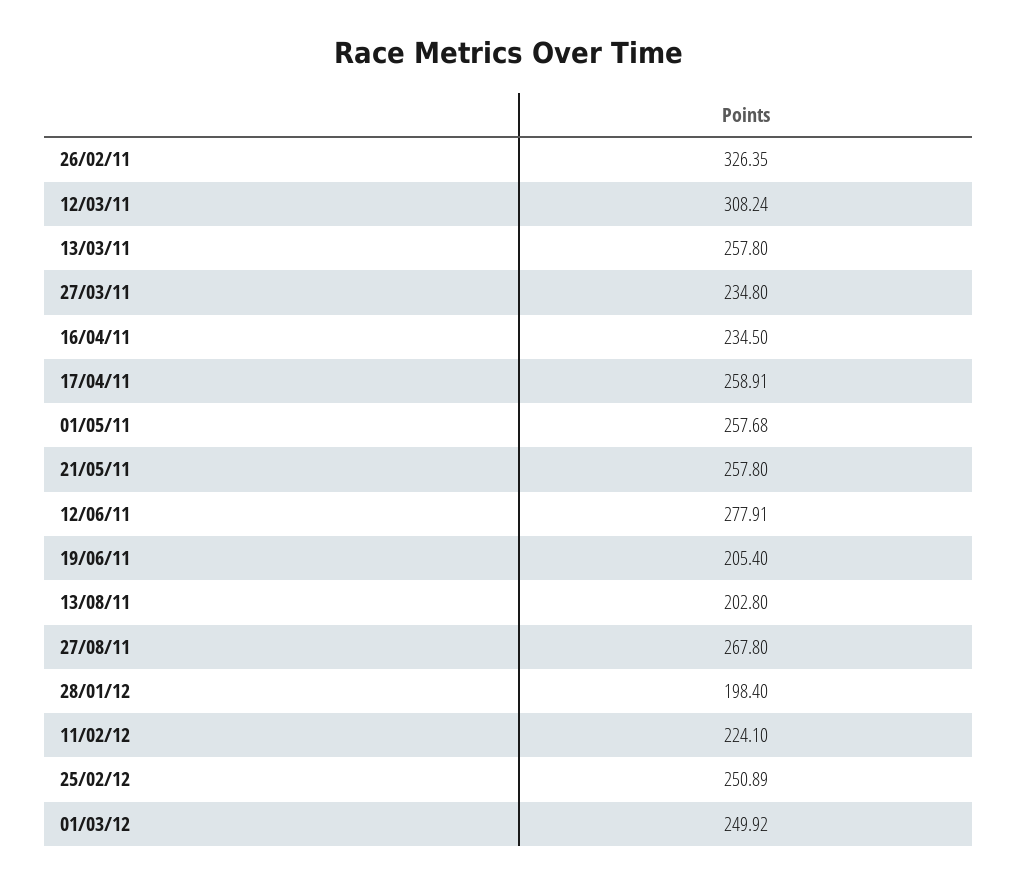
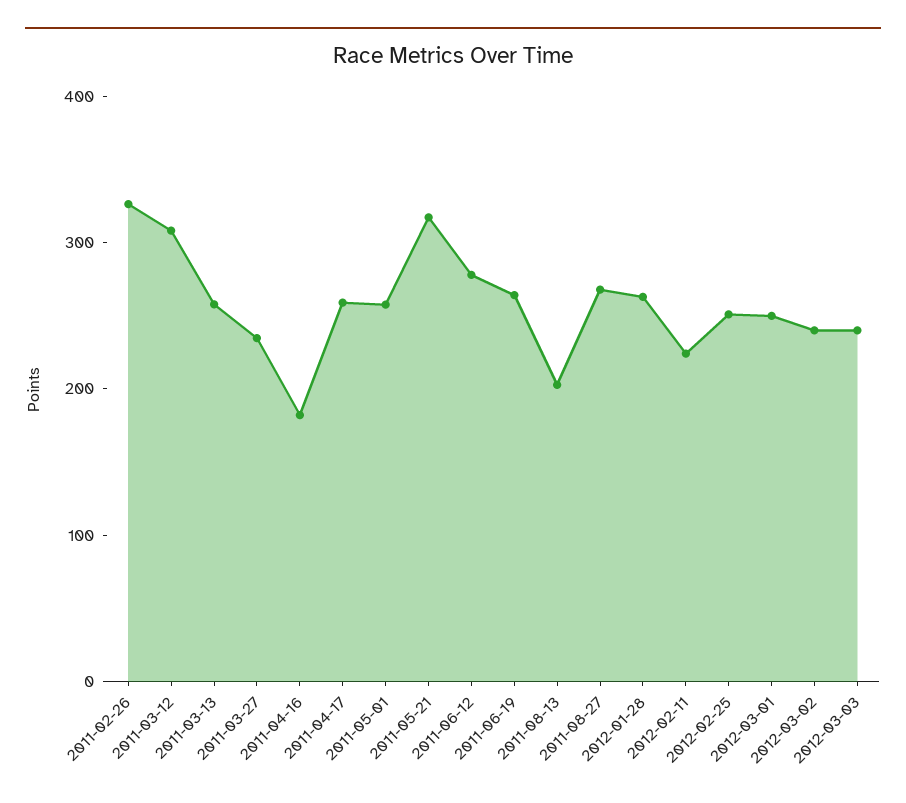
16/04/11: 234.5 -> 180
21/05/11: 257.8 -> 320
19/06/11: 205.4 -> 260
28/01/12: 198.4 -> 260
2012-03-02: none -> 240
2012-03-03: none -> 240

